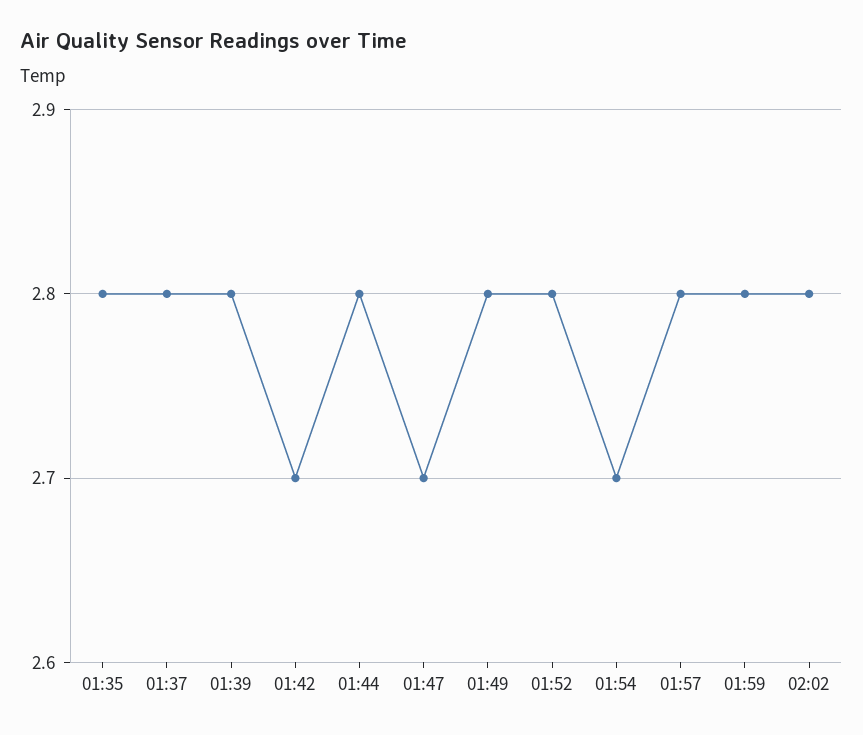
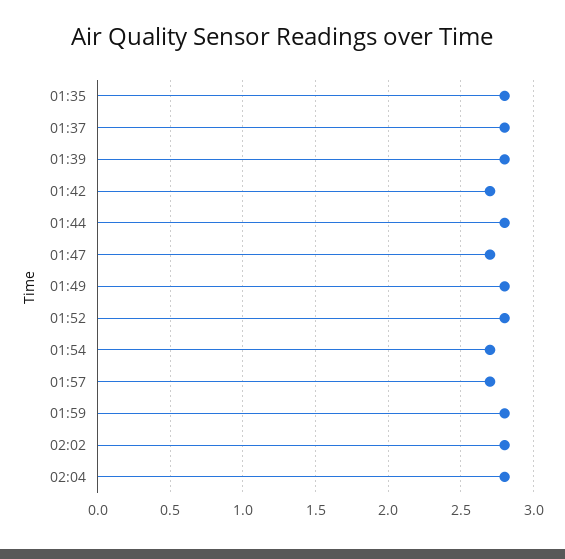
01:57: 2.8 -> 2.7
02:04: none -> 2.8

